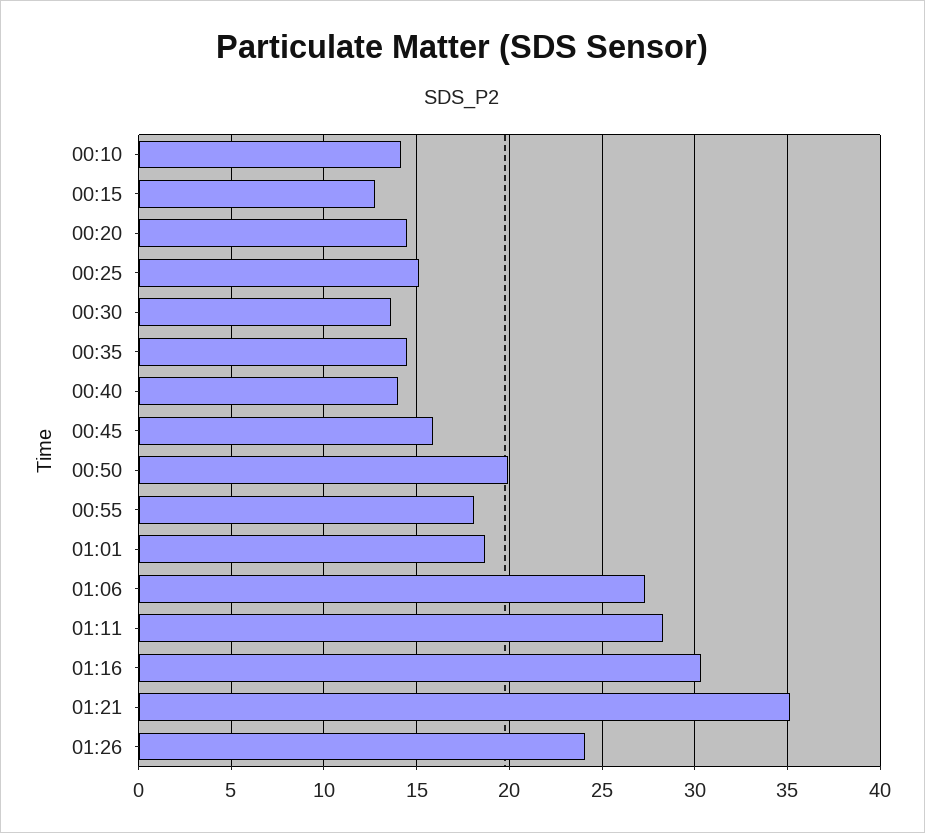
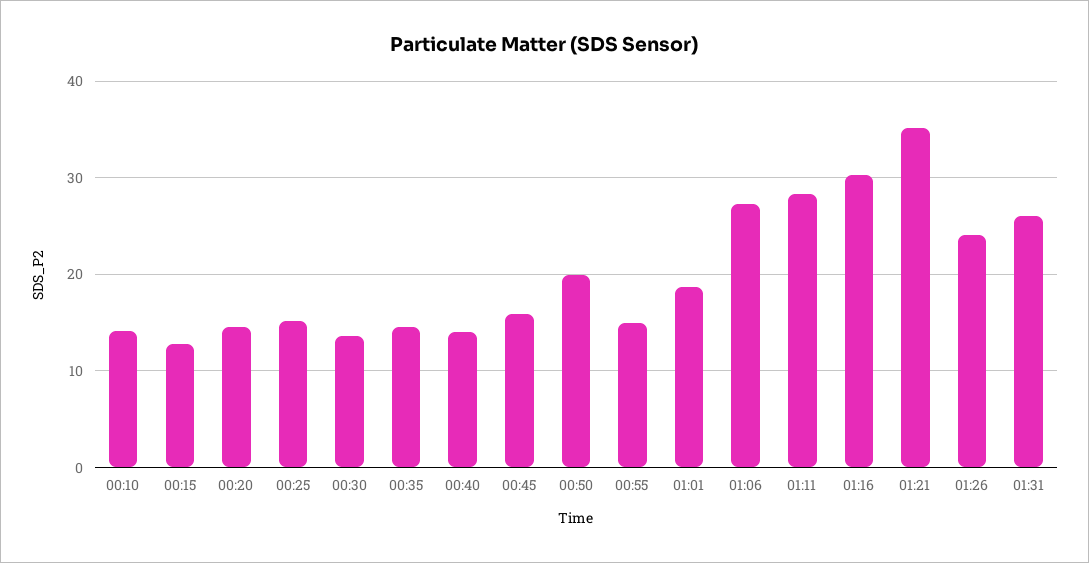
00:55: 18 -> 15
01:31: none -> 26

